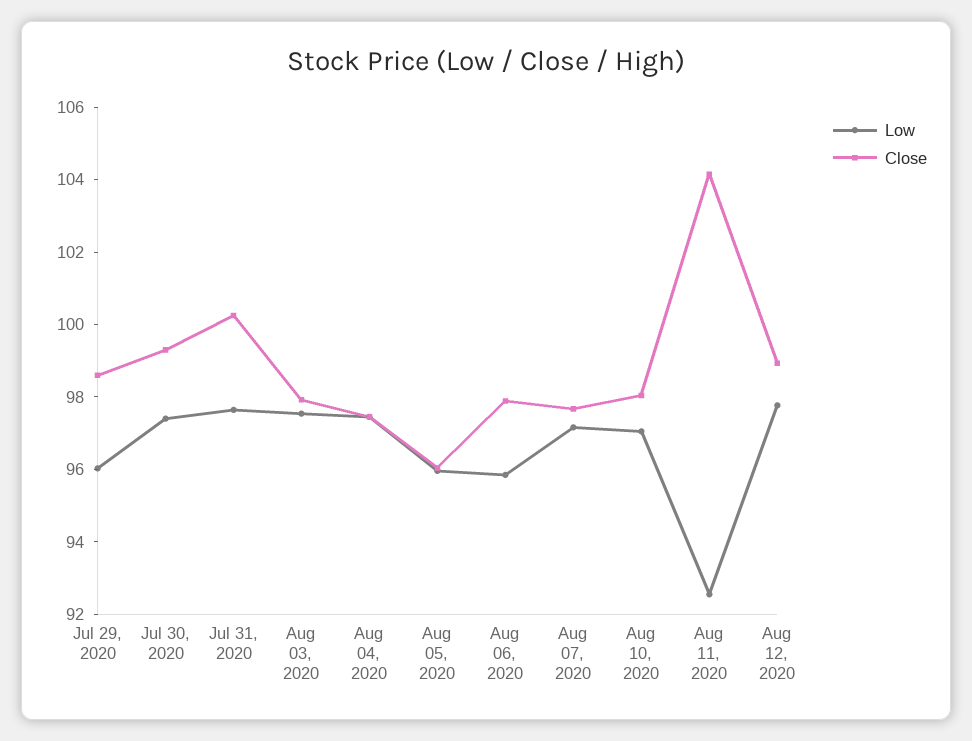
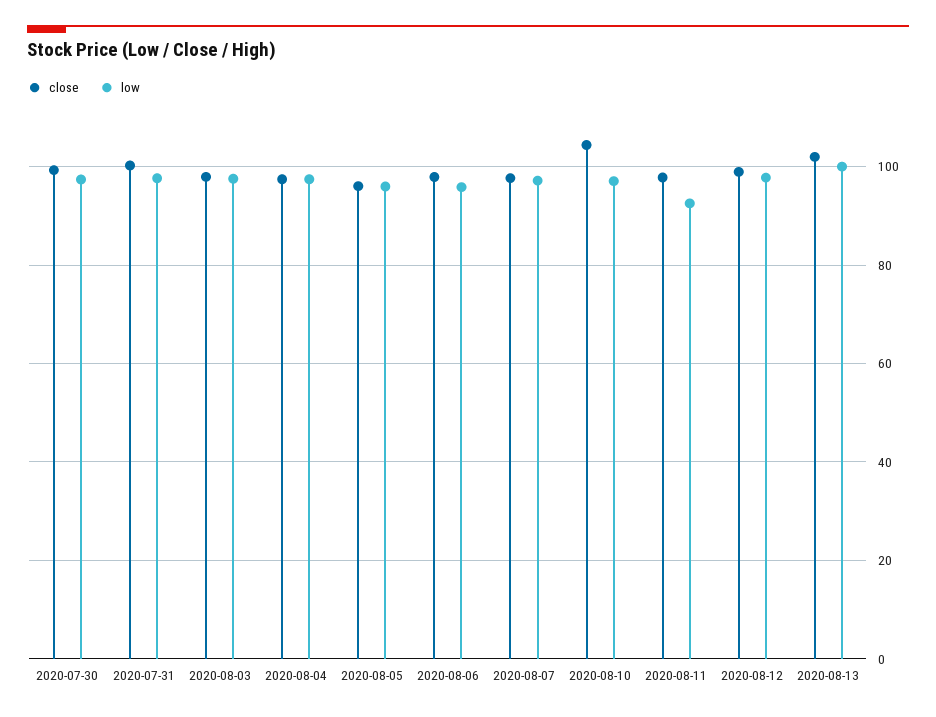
Low, Jul 29, 2020: 96 -> none
Close, Jul 29, 2020: 98.5 -> none
Close, Aug 10, 2020: 98 -> 104
Close, Aug 11, 2020: 104 -> 98
Close, 2020-08-13: none -> 102
Low, 2020-08-13: none -> 100

